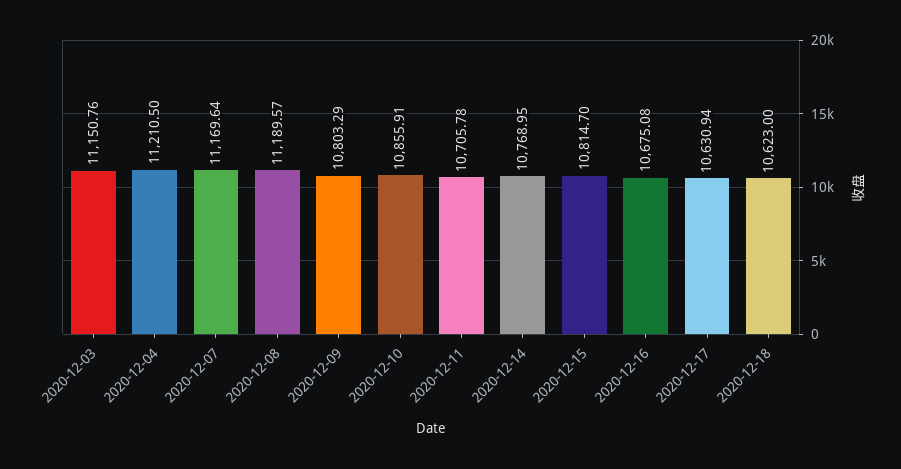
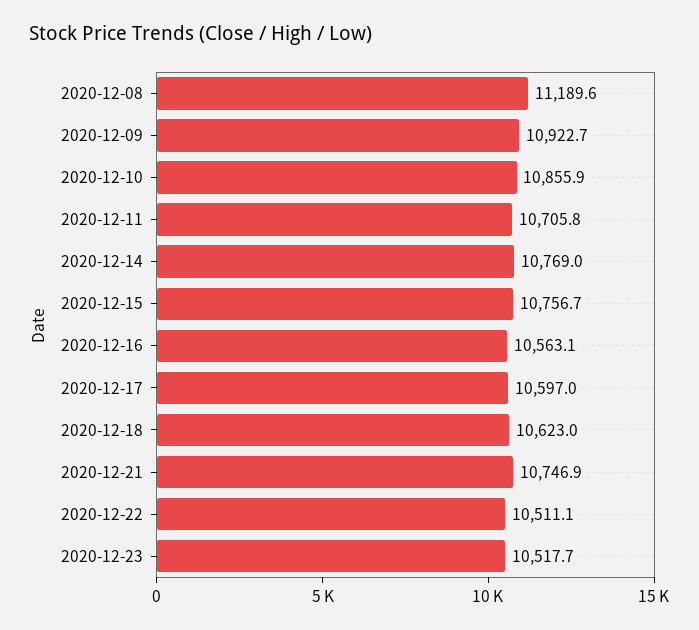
2020-12-03: 11150.76 -> none
2020-12-04: 11210.5 -> none
2020-12-07: 11169.64 -> none
2020-12-09: 10803.29 -> 10922.7
2020-12-15: 10814.7 -> 10756.7
2020-12-16: 10675.08 -> 10563.1
2020-12-17: 10630.94 -> 10597
2020-12-21: none -> 10746.9
2020-12-22: none -> 10511.1
2020-12-23: none -> 10517.7

